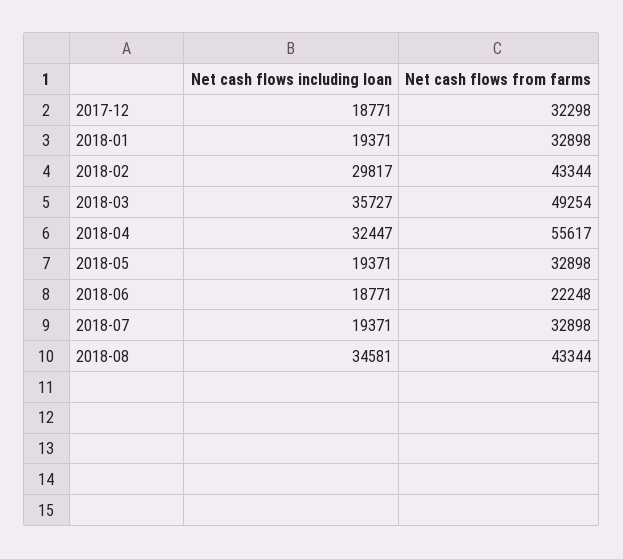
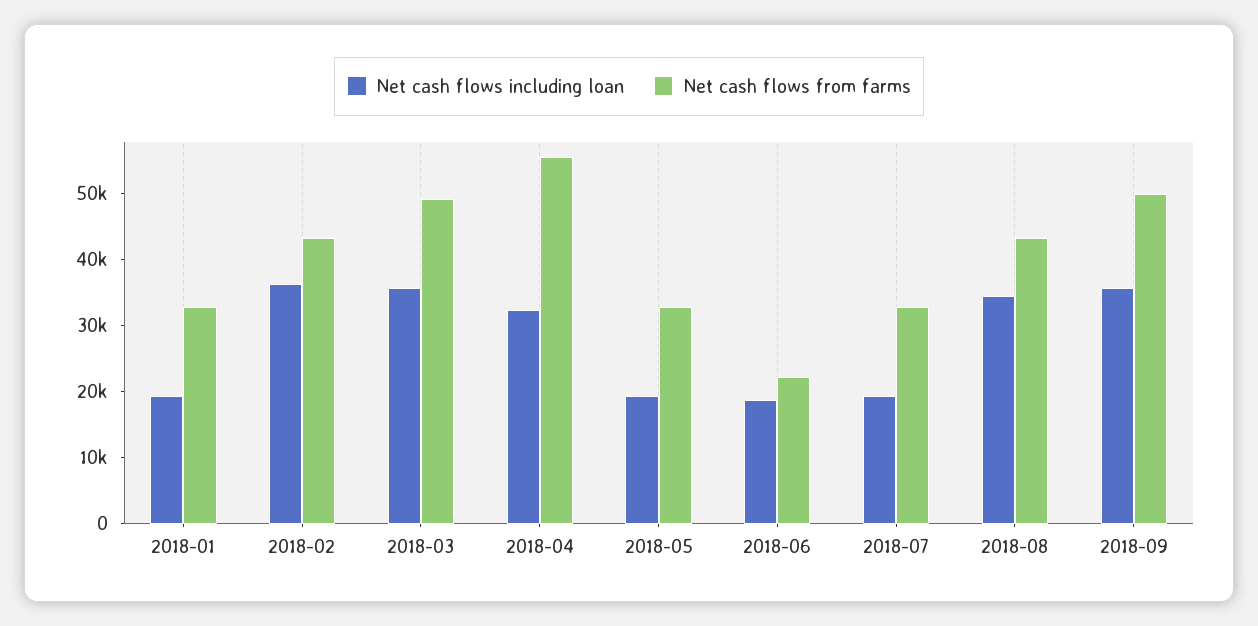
Net cash flows including loan, 2017-12: 18771 -> none
Net cash flows from farms, 2017-12: 32298 -> none
Net cash flows including loan, 2018-02: 29817 -> 36000
Net cash flows including loan, 2018-09: none -> 36000
Net cash flows from farms, 2018-09: none -> 50000

